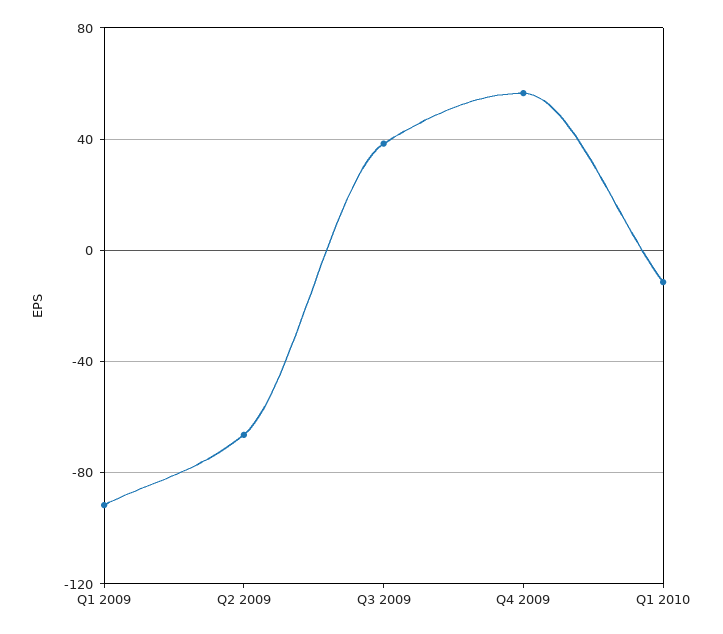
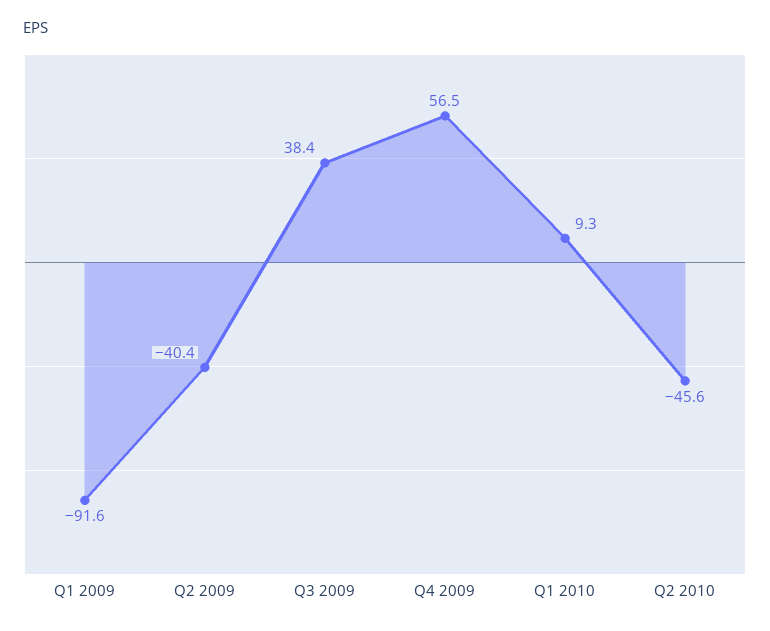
Q2 2009: -65 -> -40.4
Q1 2010: -10 -> 9.3
Q2 2010: none -> -45.6

